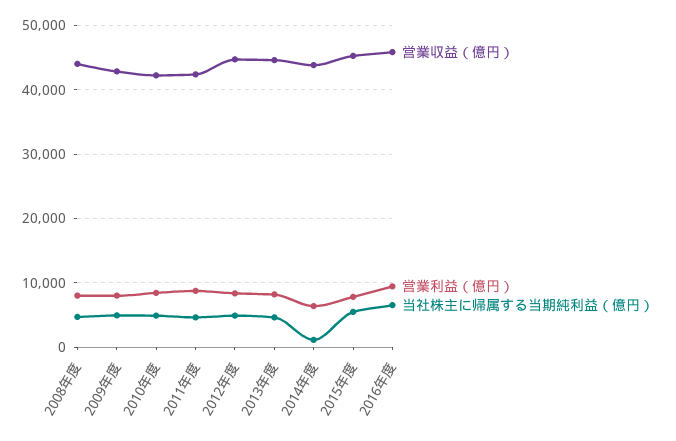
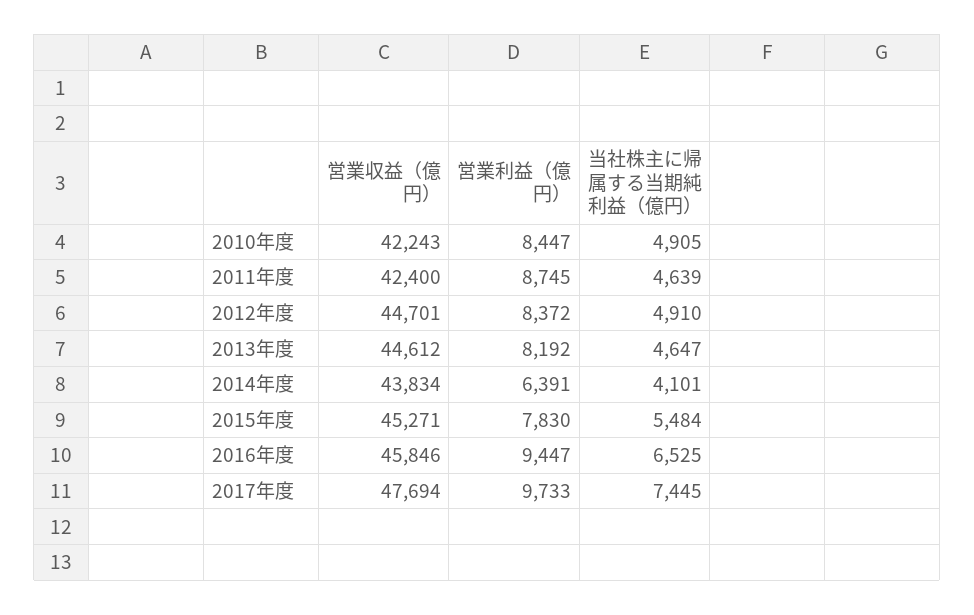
営業収益（億円）, 2008年度: 44000 -> none
営業利益（億円）, 2008年度: 8000 -> none
当社株主に帰属する当期純利益（億円）, 2008年度: 5000 -> none
営業収益（億円）, 2009年度: 43000 -> none
営業利益（億円）, 2009年度: 8000 -> none
当社株主に帰属する当期純利益（億円）, 2009年度: 5000 -> none
当社株主に帰属する当期純利益（億円）, 2014年度: 1000 -> 4101
営業収益（億円）, 2017年度: none -> 47694
営業利益（億円）, 2017年度: none -> 9733
当社株主に帰属する当期純利益（億円）, 2017年度: none -> 7445

